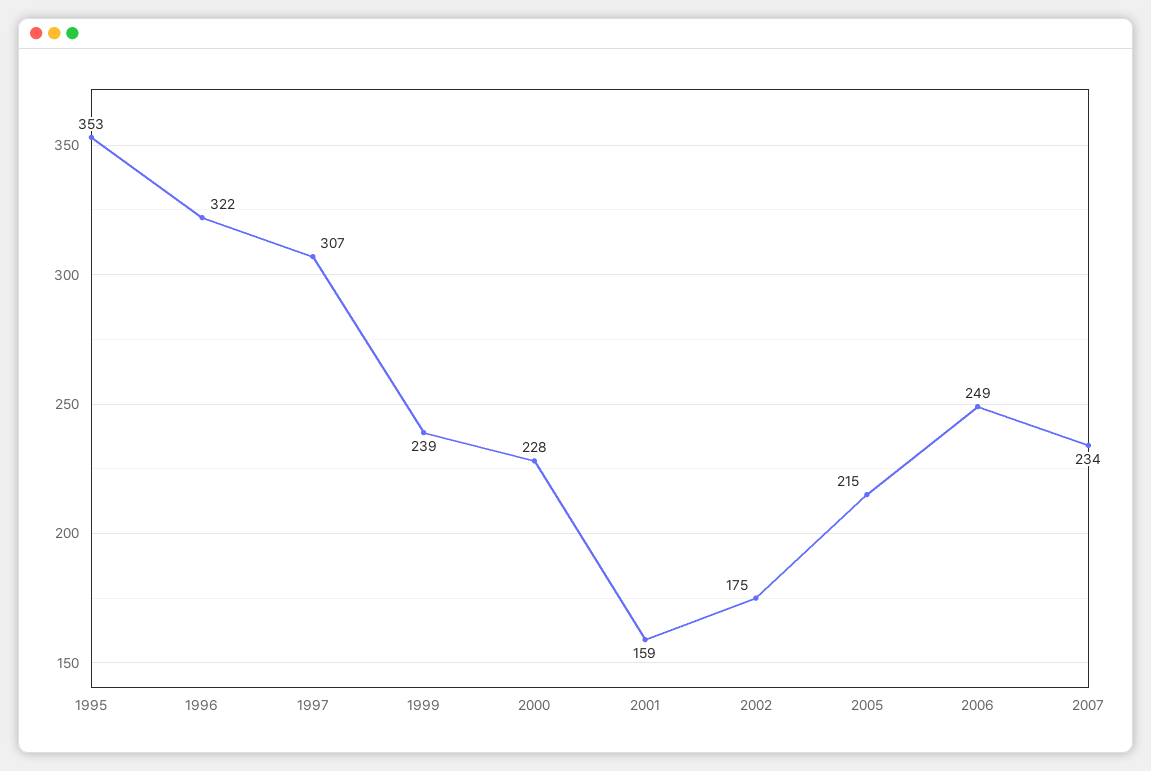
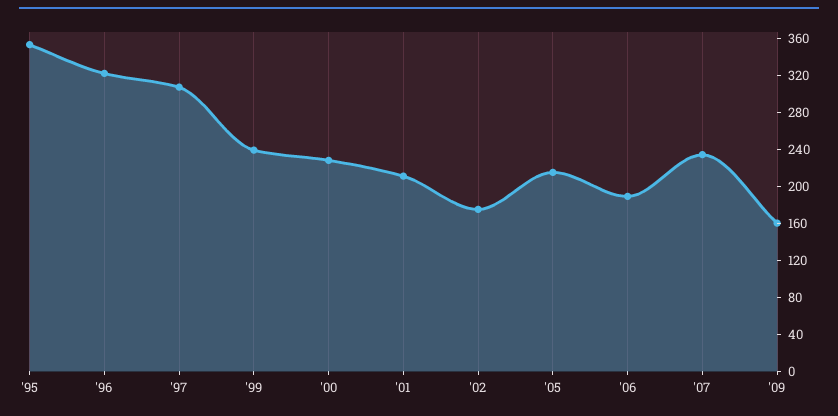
2001: 159 -> 210
2006: 249 -> 190
'09: none -> 160

